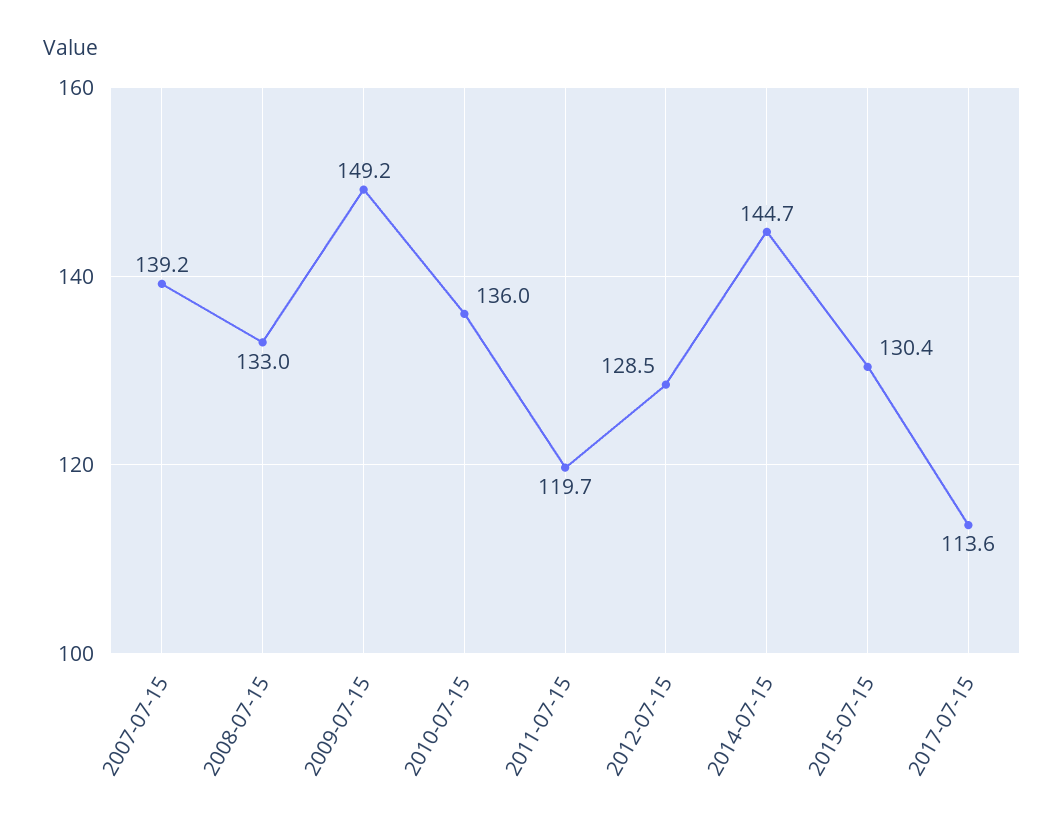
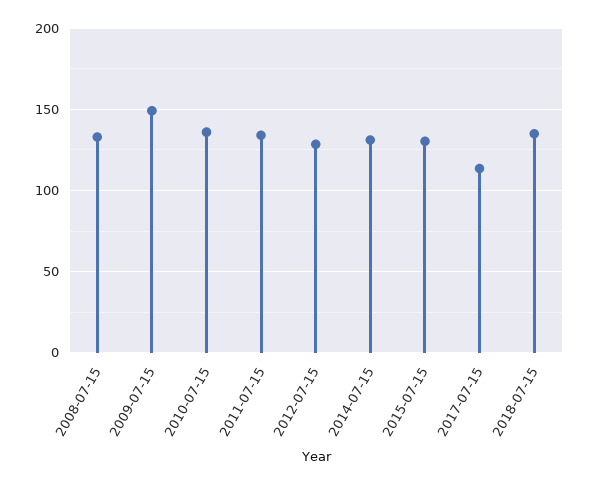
2007-07-15: 139.2 -> none
2011-07-15: 119.7 -> 135
2014-07-15: 144.7 -> 130
2018-07-15: none -> 135

